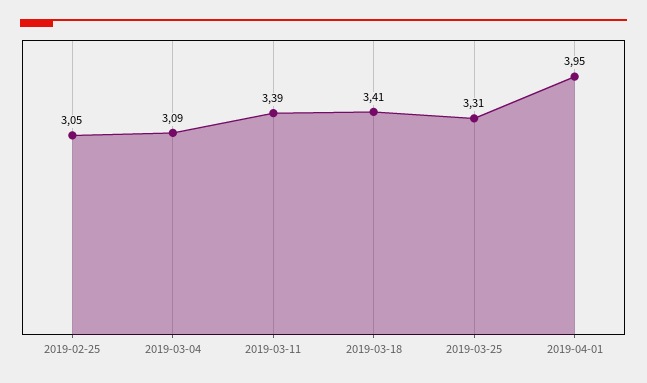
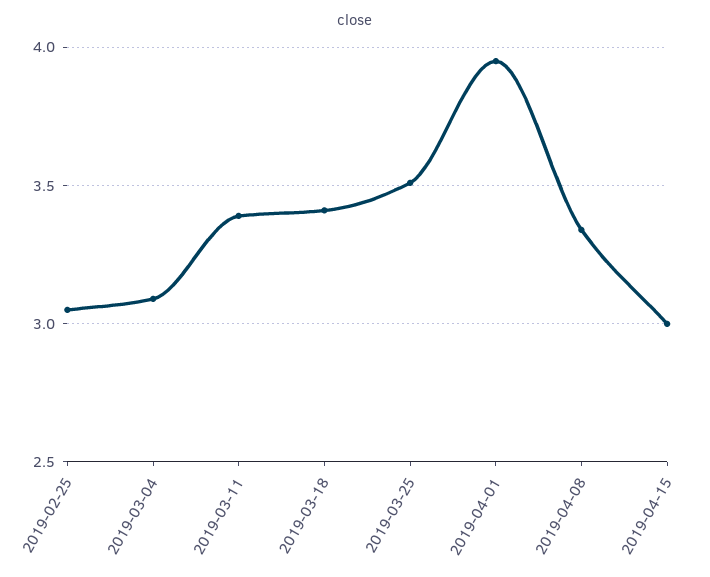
2019-03-25: 3.31 -> 3.5
2019-04-08: none -> 3.35
2019-04-15: none -> 3

